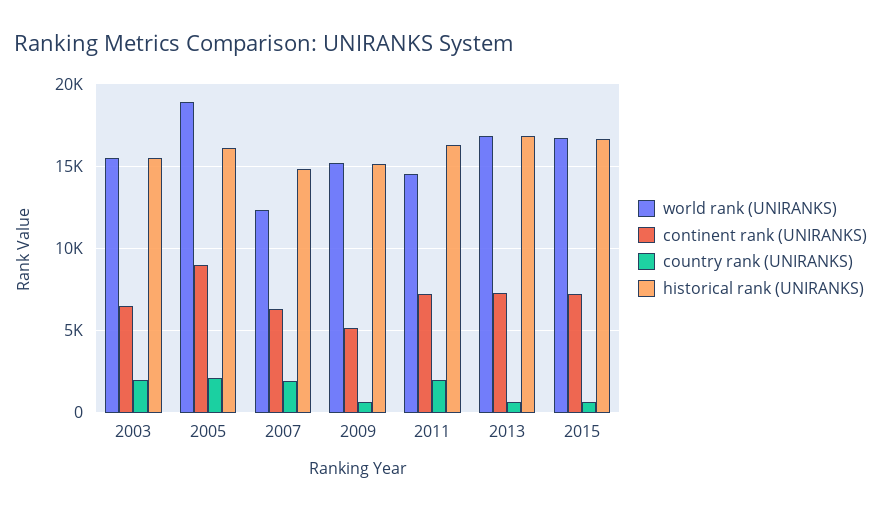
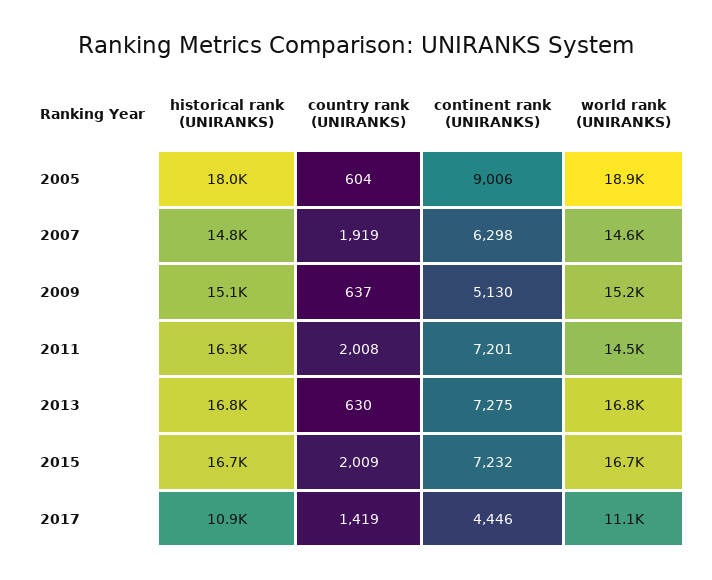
world rank (UNIRANKS), 2003: 15500 -> none
continent rank (UNIRANKS), 2003: 6500 -> none
country rank (UNIRANKS), 2003: 2000 -> none
historical rank (UNIRANKS), 2003: 15500 -> none
country rank (UNIRANKS), 2005: 2000 -> 604
historical rank (UNIRANKS), 2005: 16000 -> 18000
world rank (UNIRANKS), 2007: 12500 -> 14600
country rank (UNIRANKS), 2015: 500 -> 2009
historical rank (UNIRANKS), 2017: none -> 10900
country rank (UNIRANKS), 2017: none -> 1419
continent rank (UNIRANKS), 2017: none -> 4446
world rank (UNIRANKS), 2017: none -> 11100

